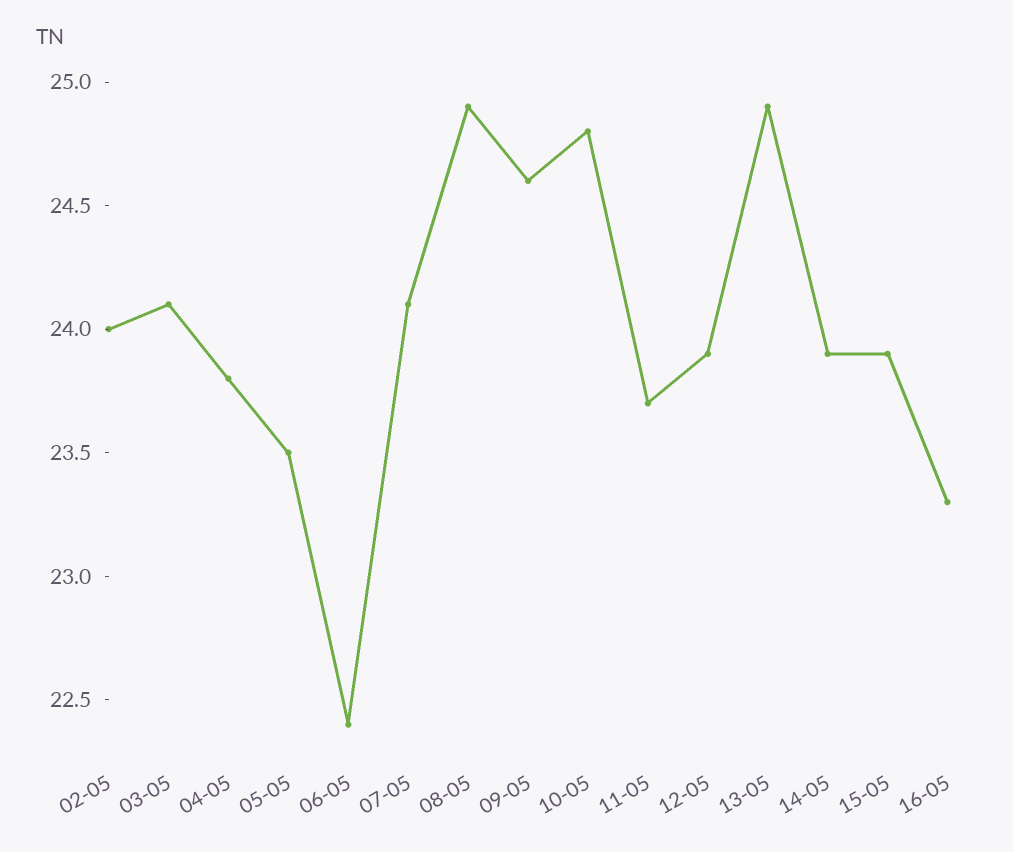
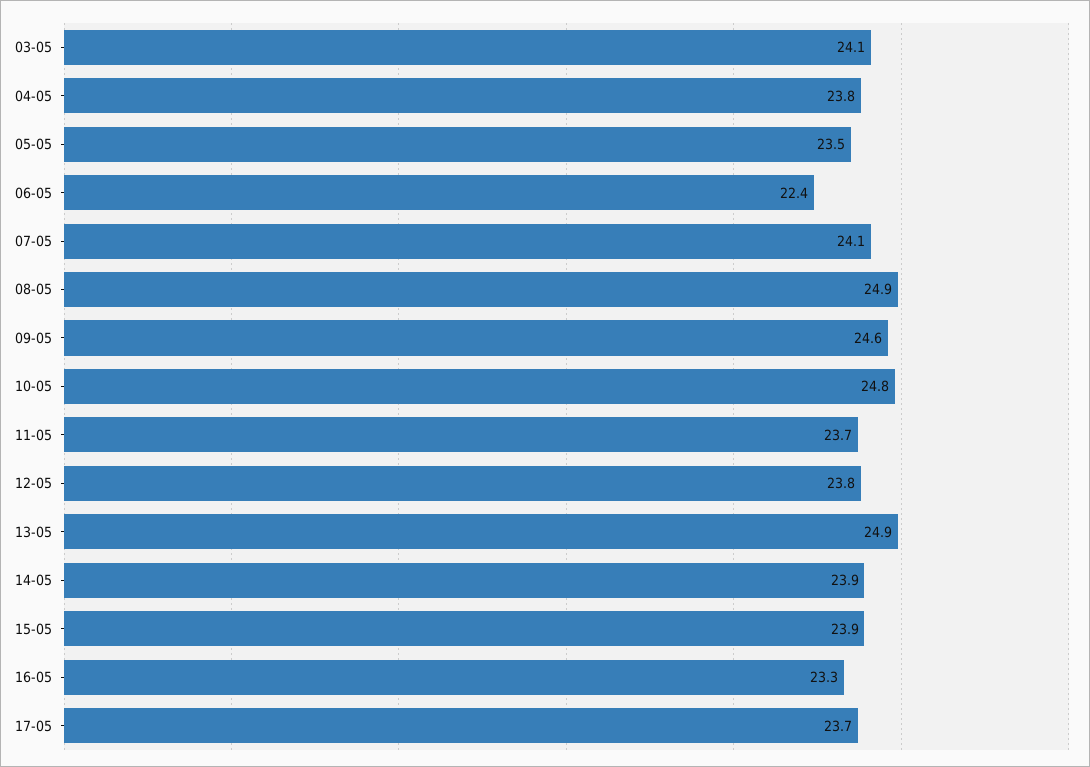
02-05: 24 -> none
12-05: 23.9 -> 23.8
17-05: none -> 23.7

